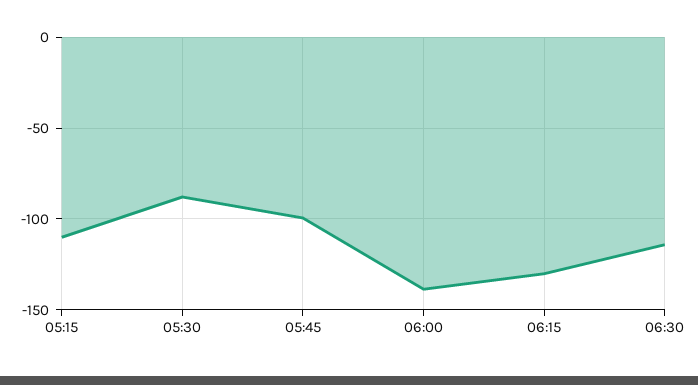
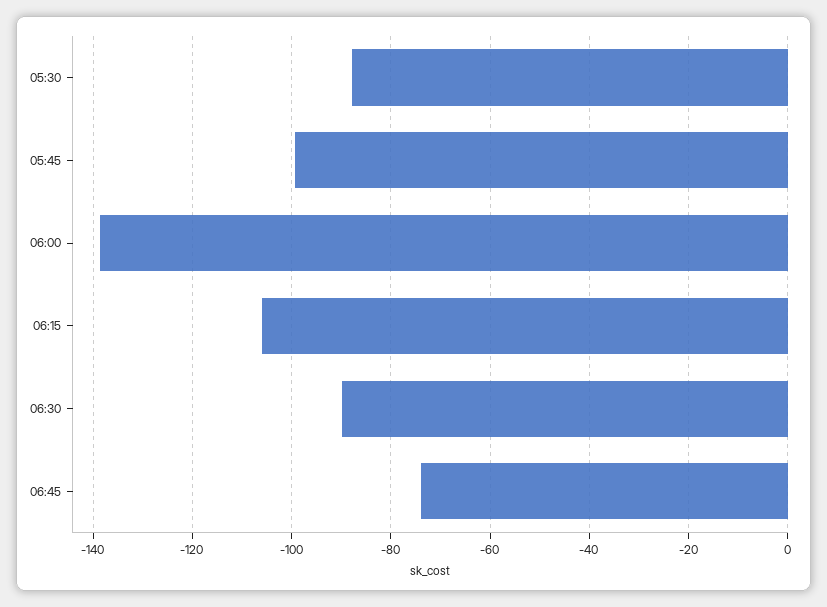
05:15: -110 -> none
06:15: -130 -> -106
06:30: -115 -> -90
06:45: none -> -74

